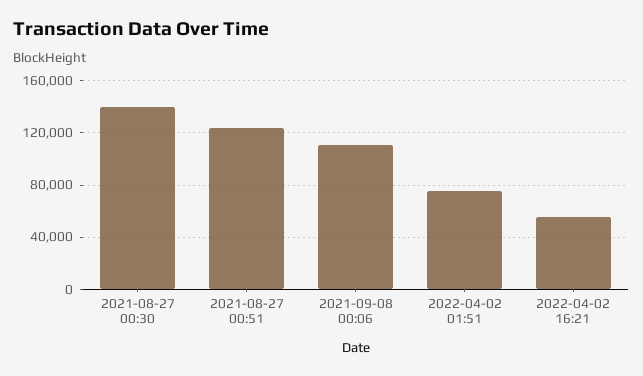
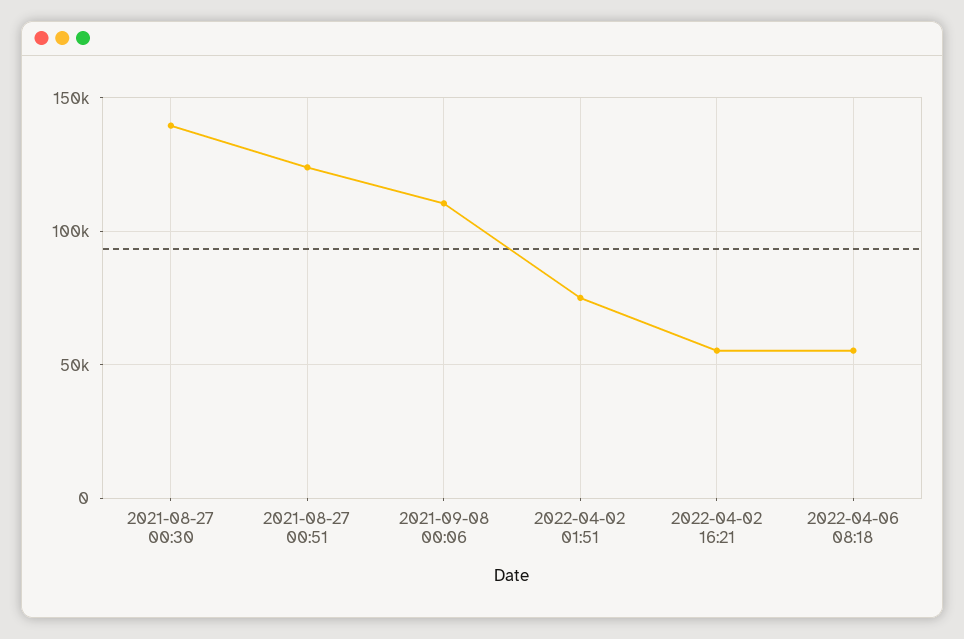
2022-04-06 08:18: none -> 55000

